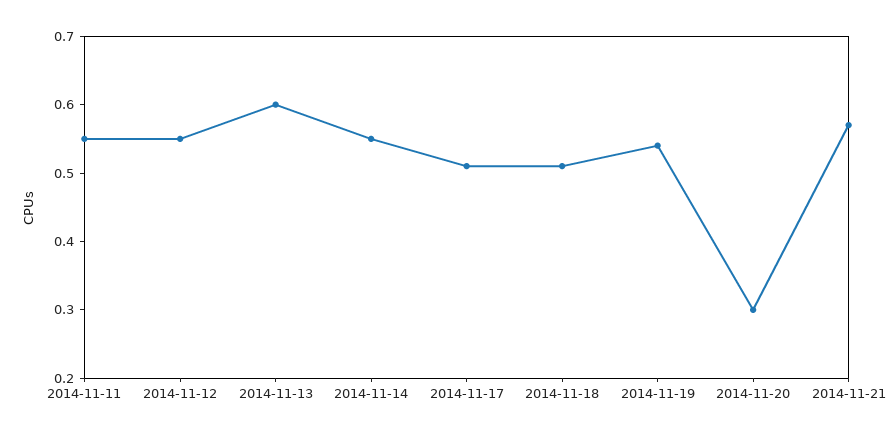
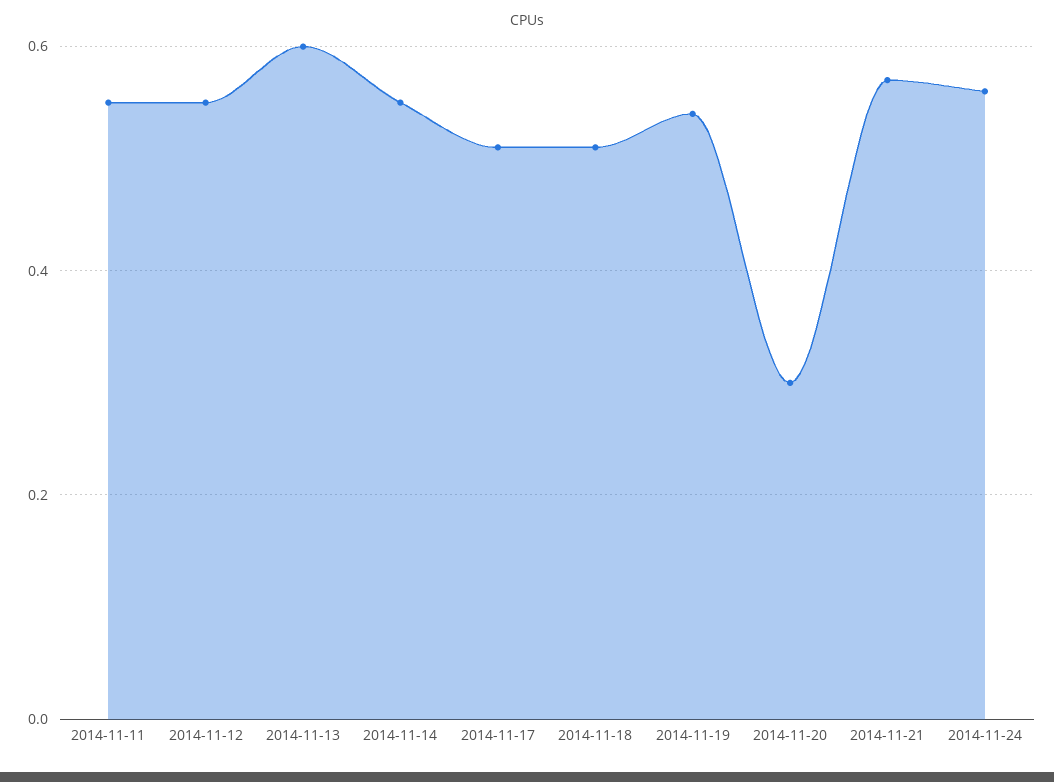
2014-11-24: none -> 0.55

